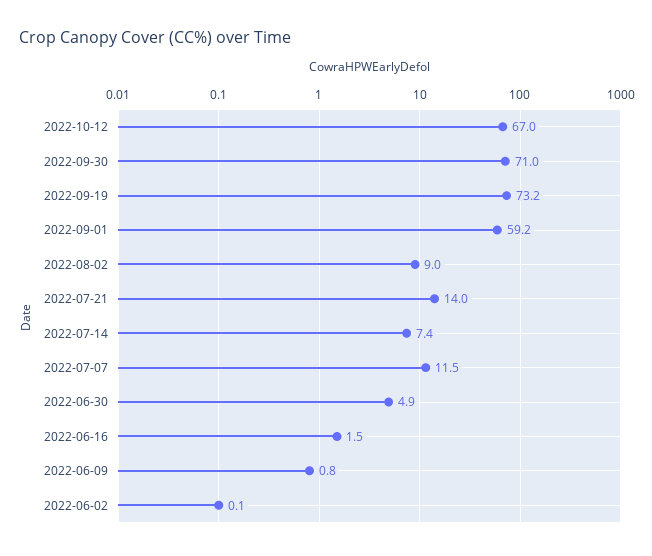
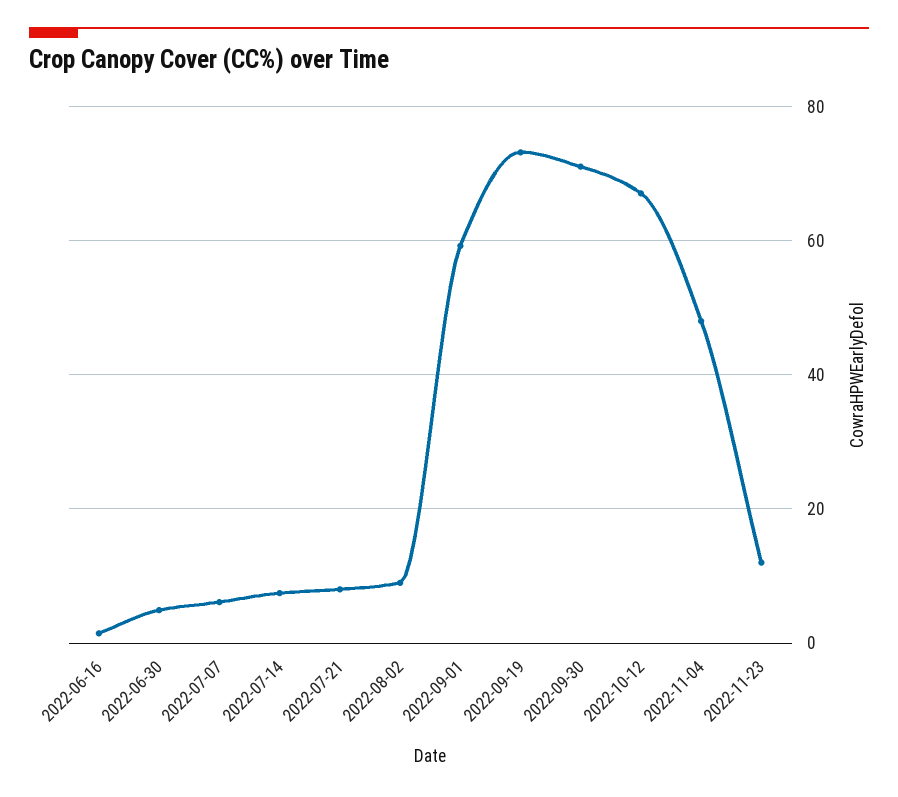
2022-07-21: 14 -> 8
2022-07-07: 11.5 -> 6
2022-06-09: 0.8 -> none
2022-06-02: 0.1 -> none
2022-11-04: none -> 48
2022-11-23: none -> 12

